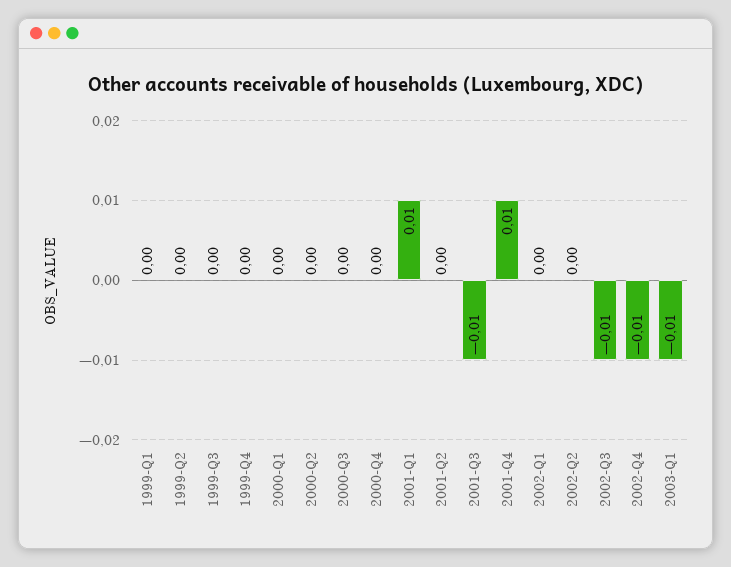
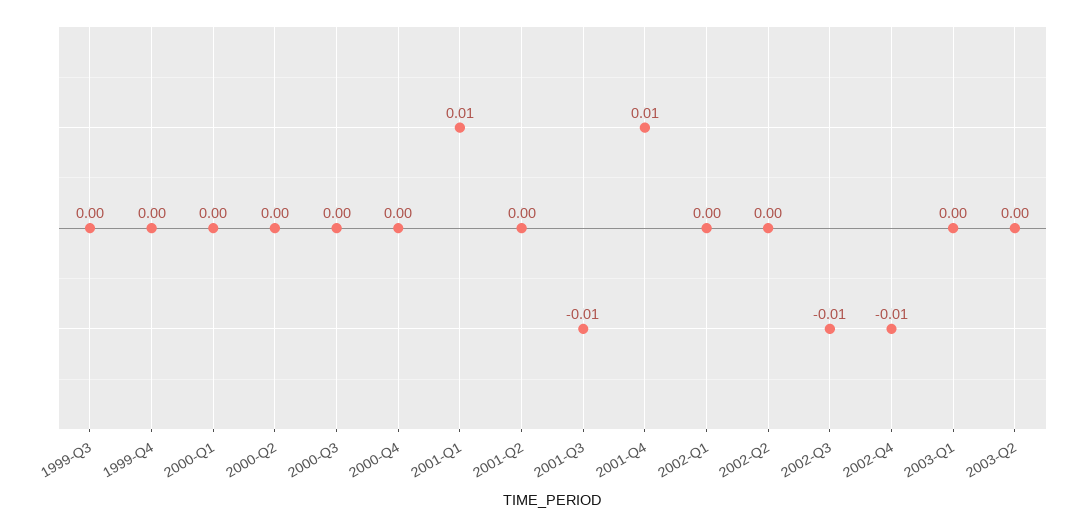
1999-Q1: 0 -> none
1999-Q2: 0 -> none
2003-Q1: -0.01 -> 0
2003-Q2: none -> 0

